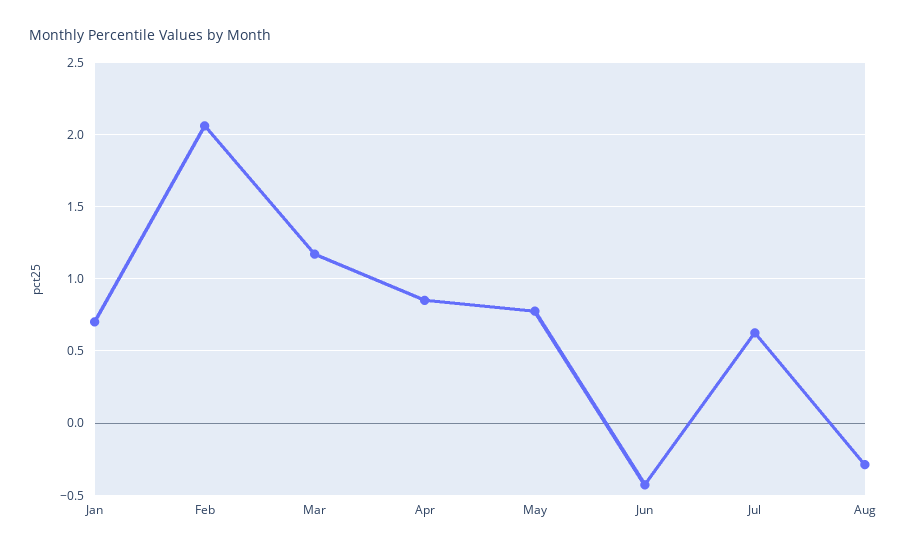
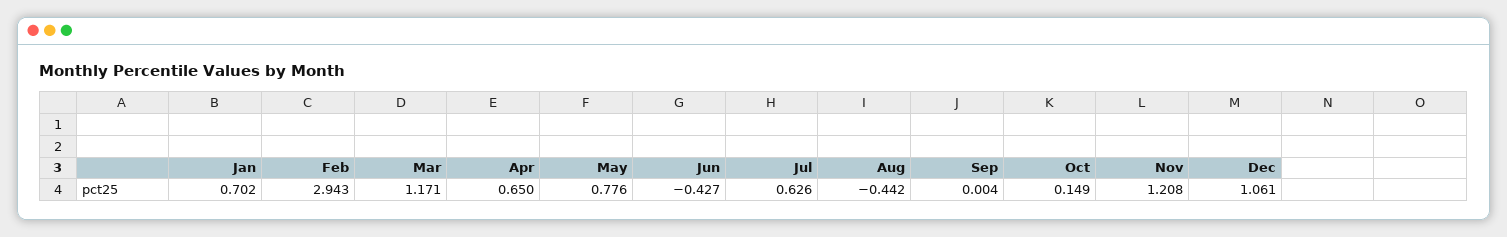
Feb: 2.05 -> 2.943
Apr: 0.85 -> 0.65
Aug: -0.3 -> -0.442
Sep: none -> 0.004
Oct: none -> 0.149
Nov: none -> 1.208
Dec: none -> 1.061

